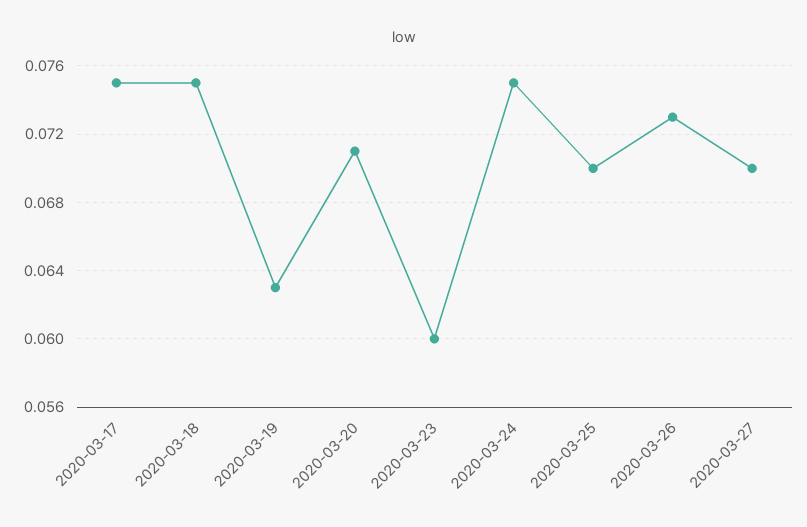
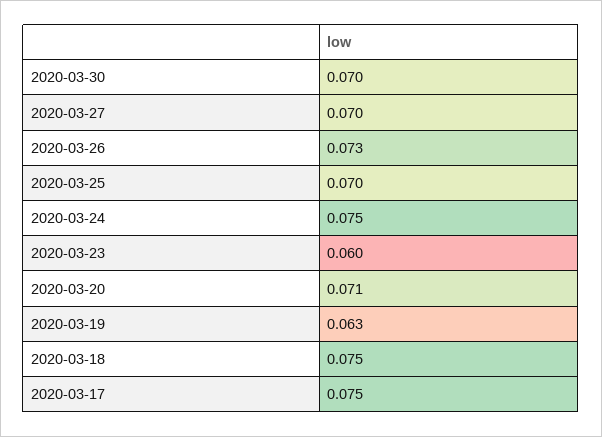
2020-03-30: none -> 0.07

